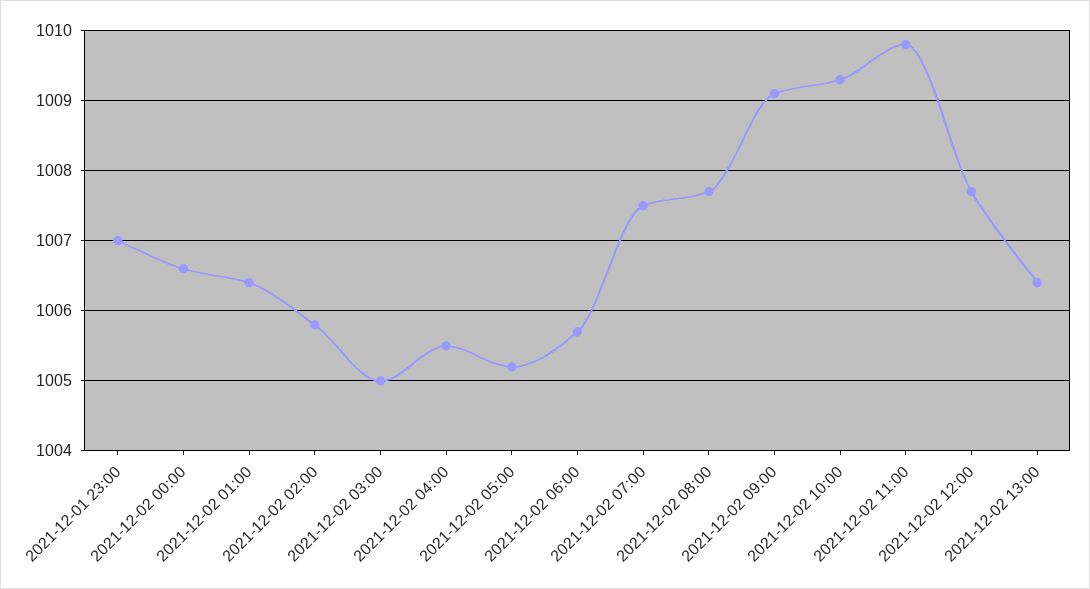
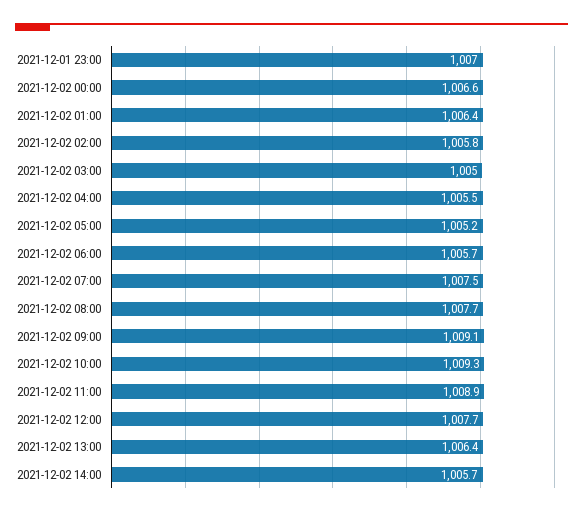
2021-12-02 11:00: 1009.8 -> 1008.9
2021-12-02 14:00: none -> 1005.7

